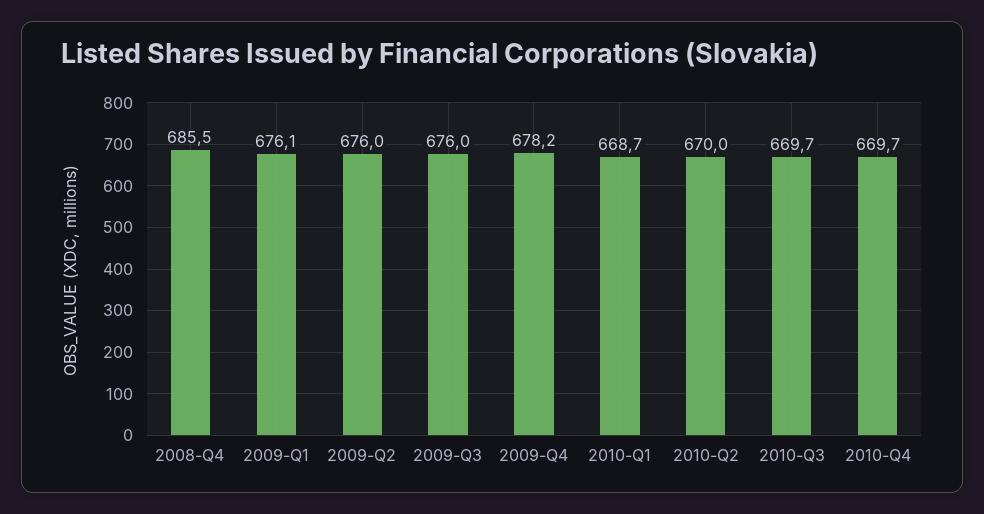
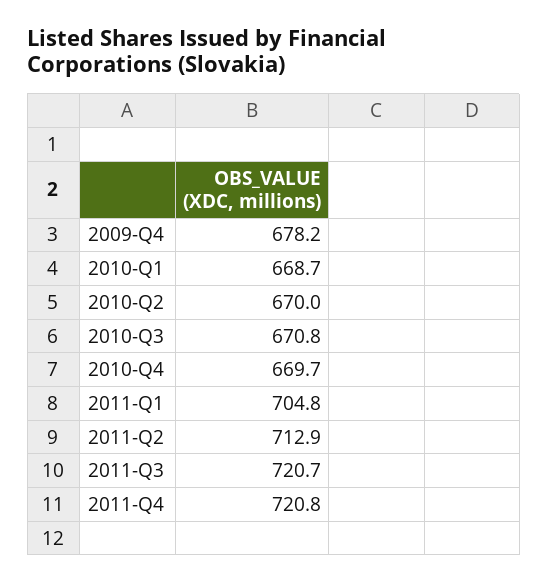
2008-Q4: 685.5 -> none
2009-Q1: 676.1 -> none
2009-Q2: 676 -> none
2009-Q3: 676 -> none
2010-Q3: 669.7 -> 670.8
2011-Q1: none -> 704.8
2011-Q2: none -> 712.9
2011-Q3: none -> 720.7
2011-Q4: none -> 720.8

